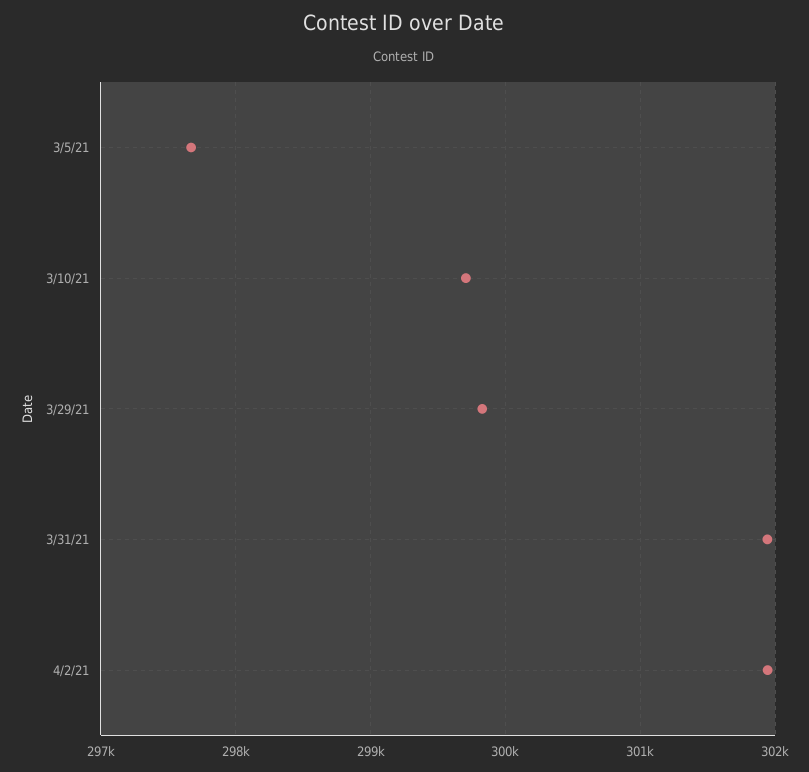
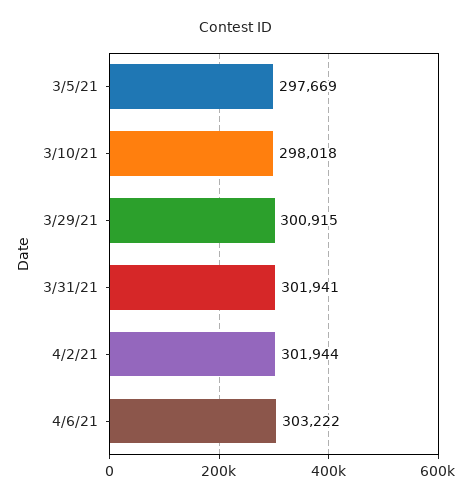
3/10/21: 299700 -> 298018
3/29/21: 299800 -> 300915
4/6/21: none -> 303222

